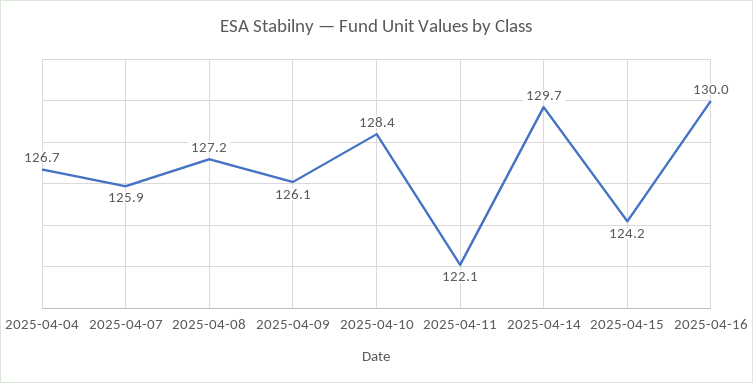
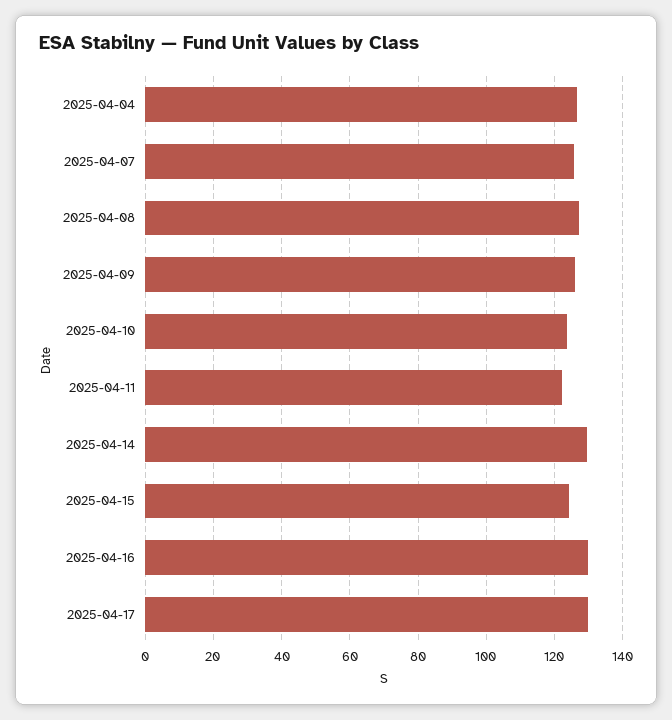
2025-04-10: 128.4 -> 124
2025-04-17: none -> 130

